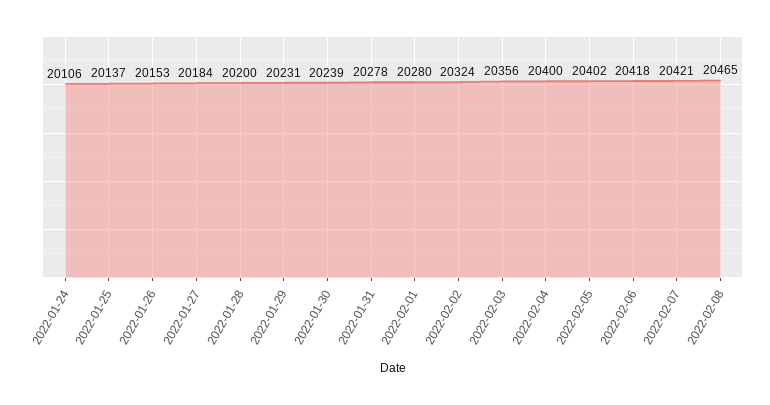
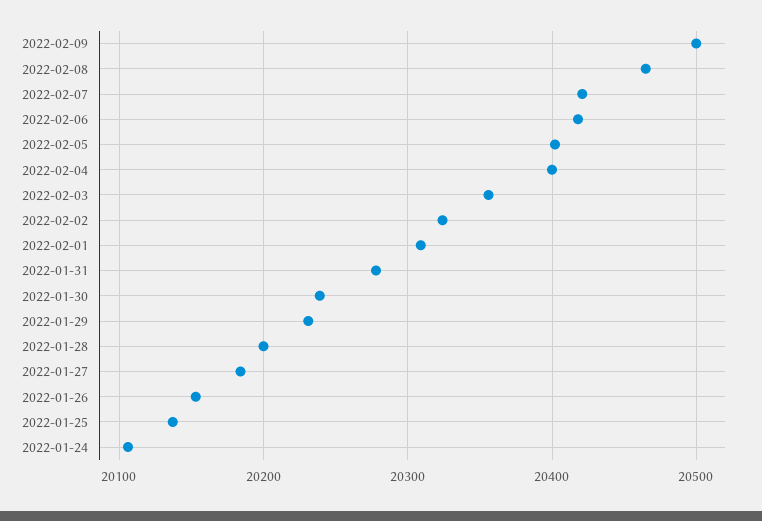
2022-02-01: 20280 -> 20310
2022-02-09: none -> 20500

